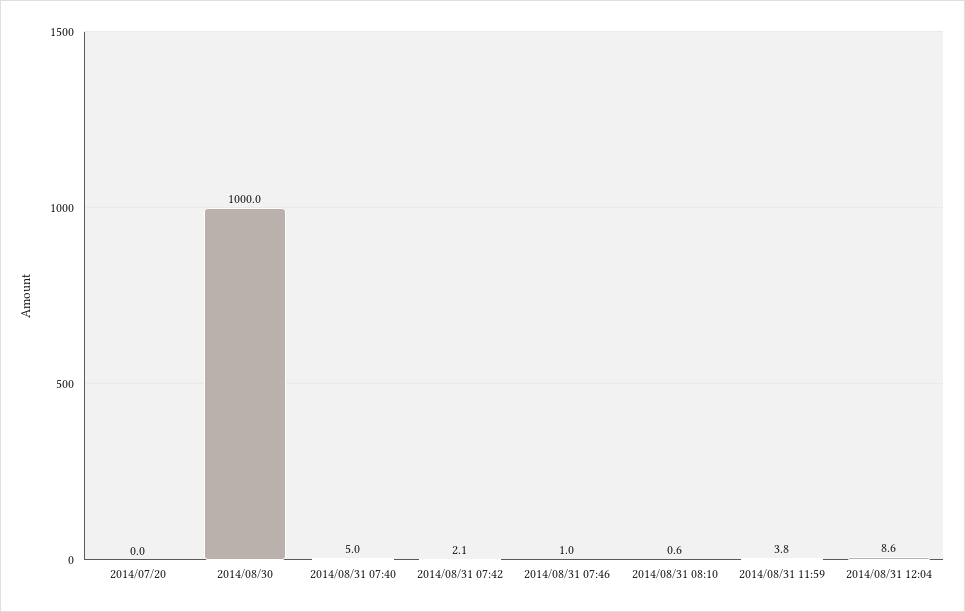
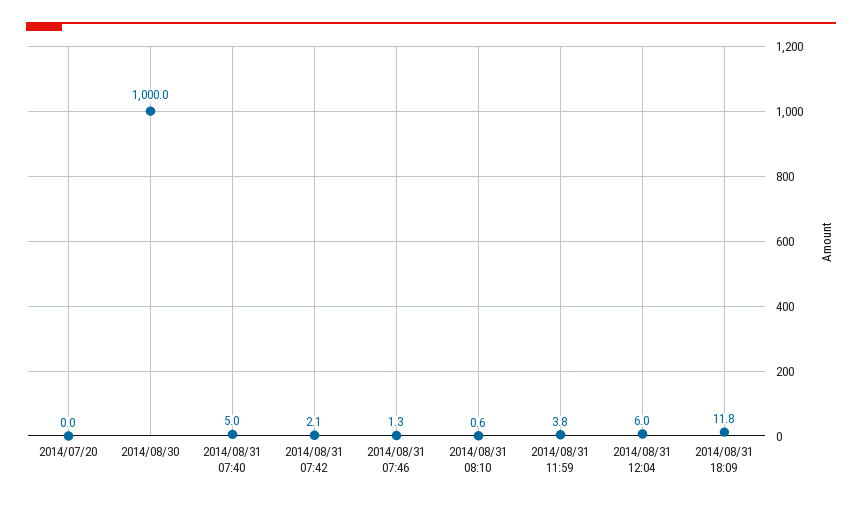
2014/08/31 07:46: 1 -> 1.3
2014/08/31 12:04: 8.6 -> 6
2014/08/31 18:09: none -> 11.8

